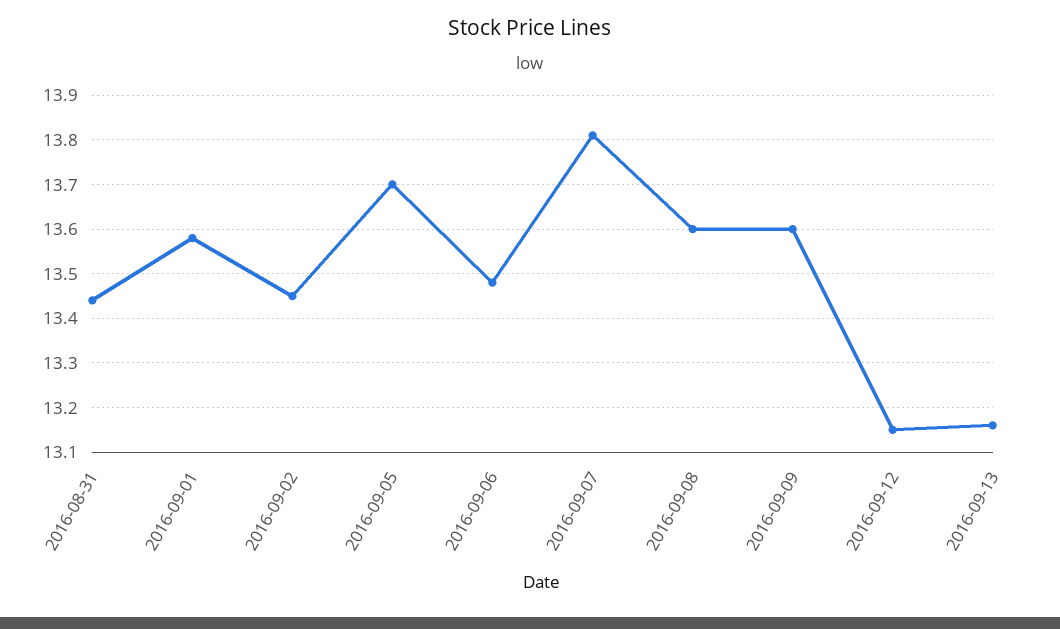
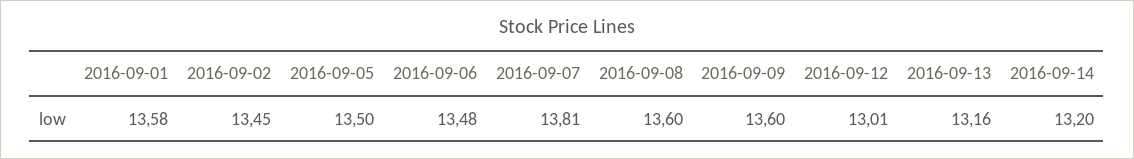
2016-08-31: 13.45 -> none
2016-09-05: 13.7 -> 13.5
2016-09-12: 13.15 -> 13.01
2016-09-14: none -> 13.2

